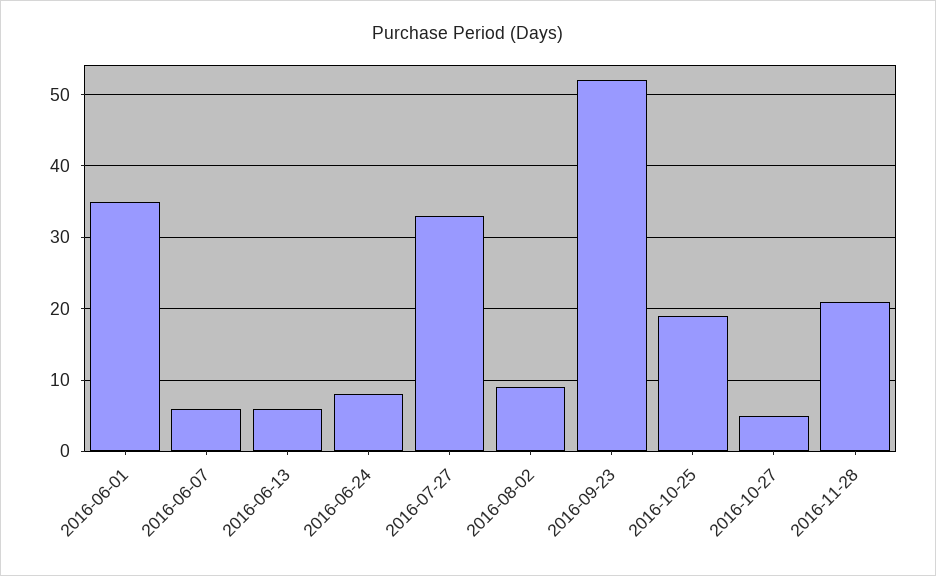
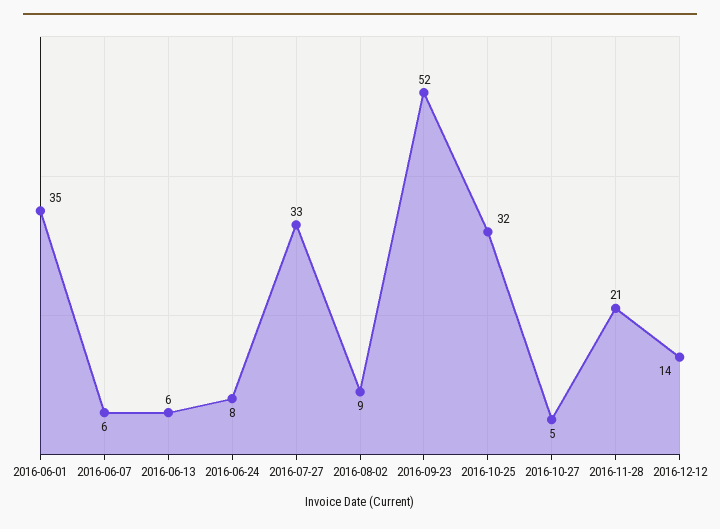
2016-10-25: 19 -> 32
2016-12-12: none -> 14

